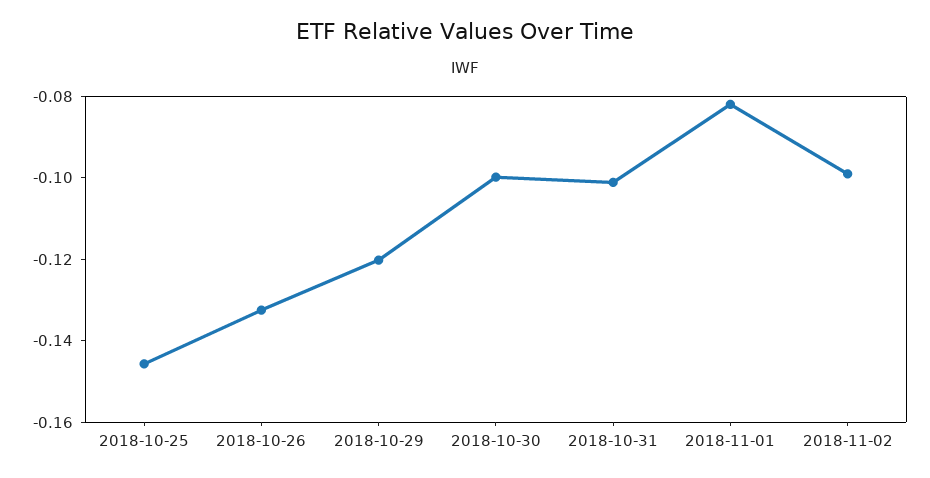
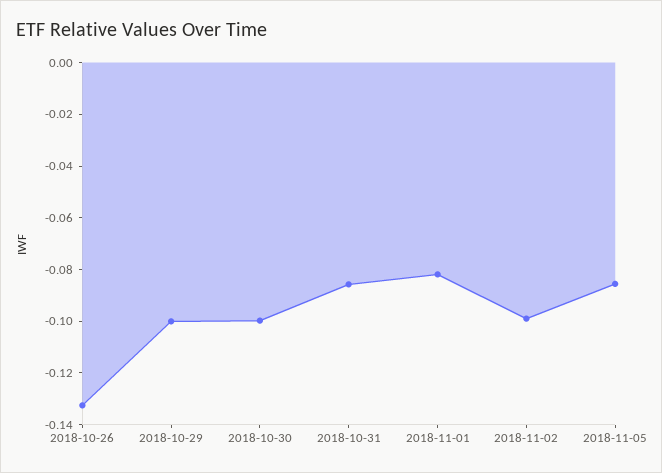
2018-10-25: -0.145 -> none
2018-10-29: -0.12 -> -0.1
2018-10-31: -0.1 -> -0.085
2018-11-05: none -> -0.085

